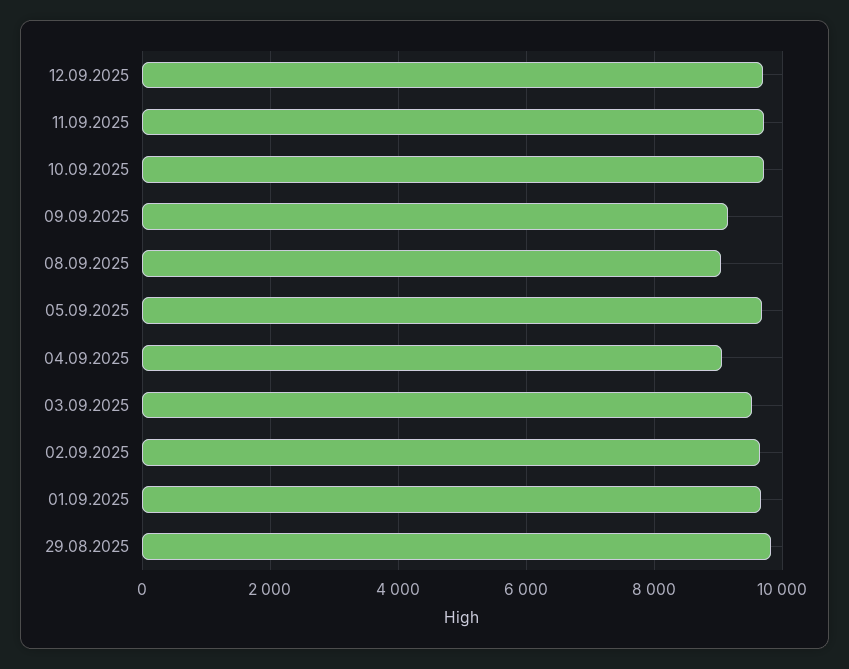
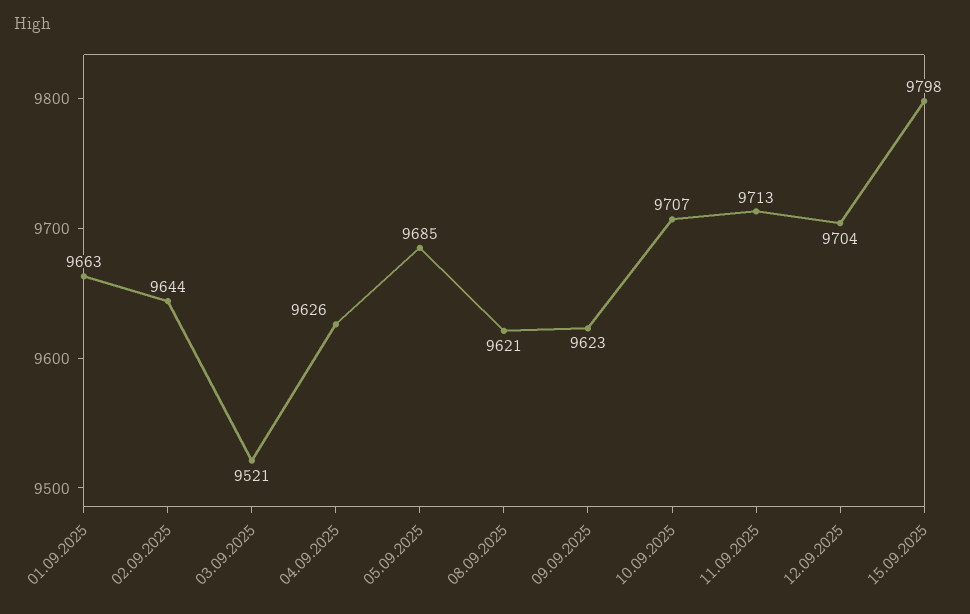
09.09.2025: 9200 -> 9623
08.09.2025: 9000 -> 9621
04.09.2025: 9000 -> 9626
29.08.2025: 9800 -> none
15.09.2025: none -> 9798

